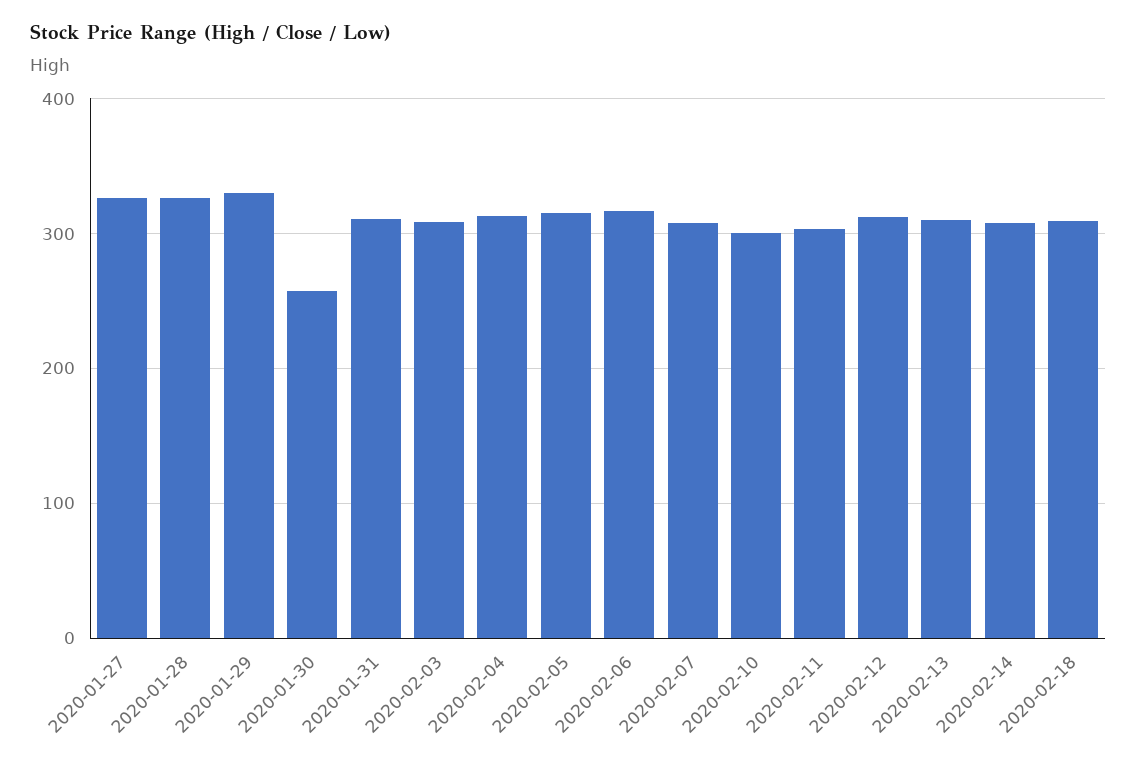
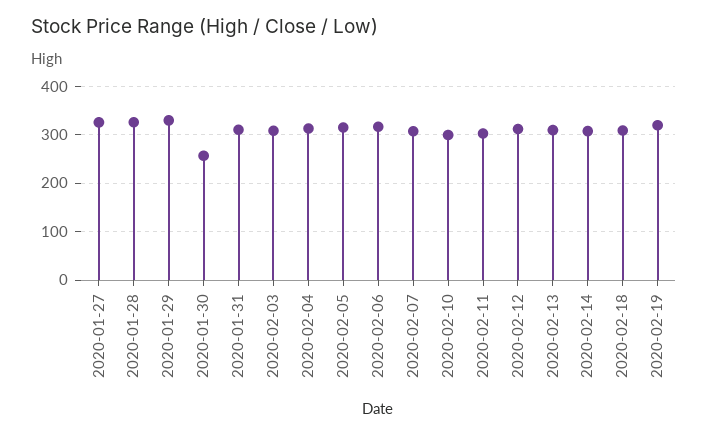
2020-02-19: none -> 320

